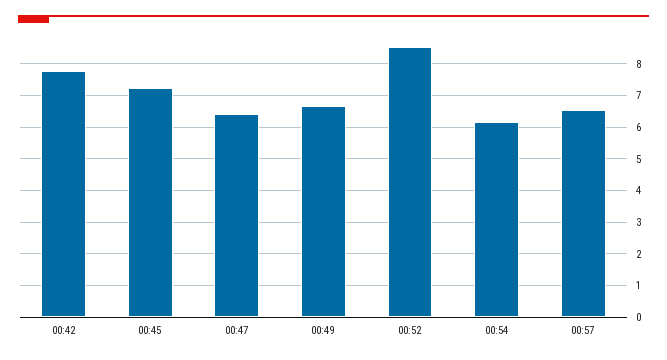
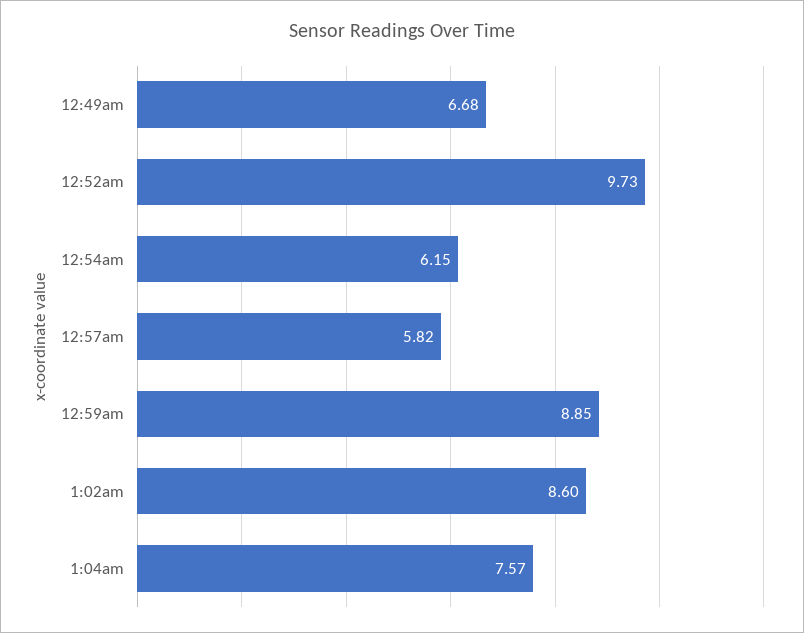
00:42: 7.8 -> none
00:45: 7.2 -> none
00:47: 6.4 -> none
00:52: 8.6 -> 9.73
00:57: 6.6 -> 5.82
12:59am: none -> 8.85
1:02am: none -> 8.6
1:04am: none -> 7.57

